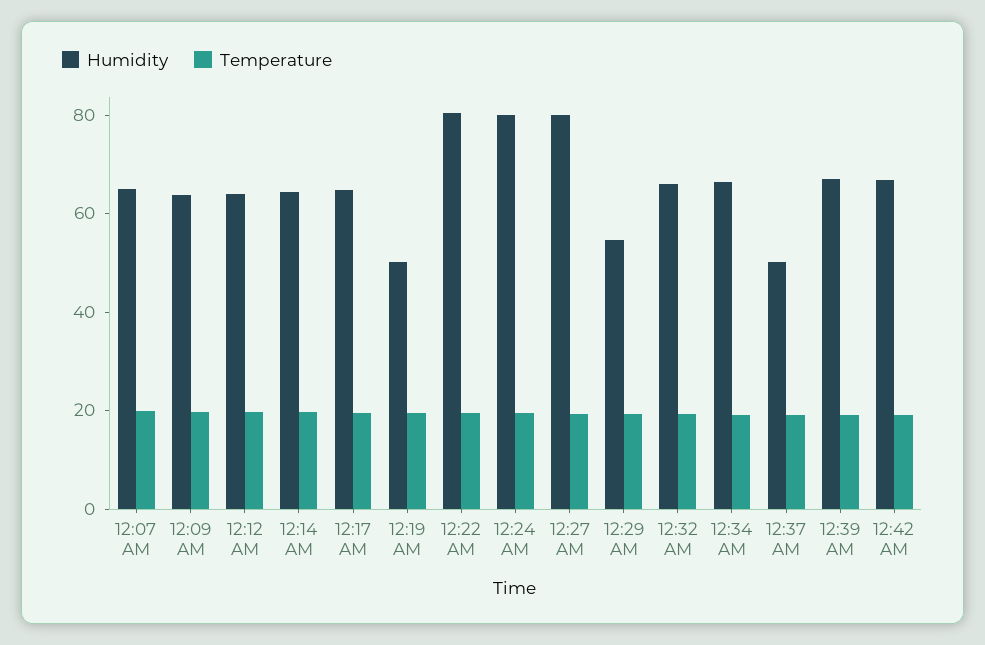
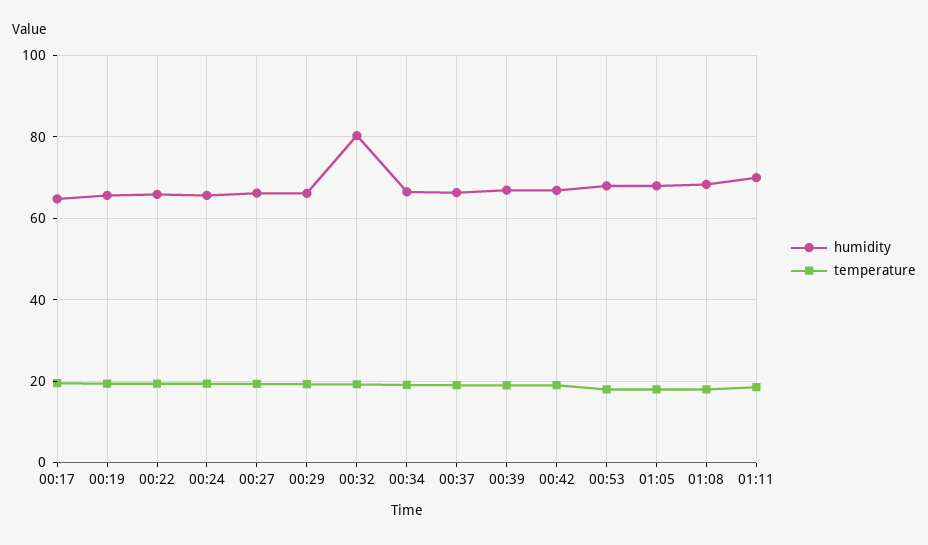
Humidity, 12:07 AM: 65 -> none
Temperature, 12:07 AM: 20 -> none
Humidity, 12:09 AM: 65 -> none
Temperature, 12:09 AM: 20 -> none
Humidity, 12:12 AM: 65 -> none
Temperature, 12:12 AM: 20 -> none
Humidity, 12:14 AM: 65 -> none
Temperature, 12:14 AM: 20 -> none
Humidity, 12:19 AM: 50 -> 66
Humidity, 12:22 AM: 80 -> 66
Humidity, 12:24 AM: 80 -> 66
Humidity, 12:27 AM: 80 -> 66
Humidity, 12:29 AM: 55 -> 66
Humidity, 12:32 AM: 65 -> 80
Humidity, 12:37 AM: 50 -> 66
Humidity, 00:53: none -> 68
Temperature, 00:53: none -> 18
Humidity, 01:05: none -> 68
Temperature, 01:05: none -> 18
Humidity, 01:08: none -> 68
Temperature, 01:08: none -> 18
Humidity, 01:11: none -> 70
Temperature, 01:11: none -> 18

